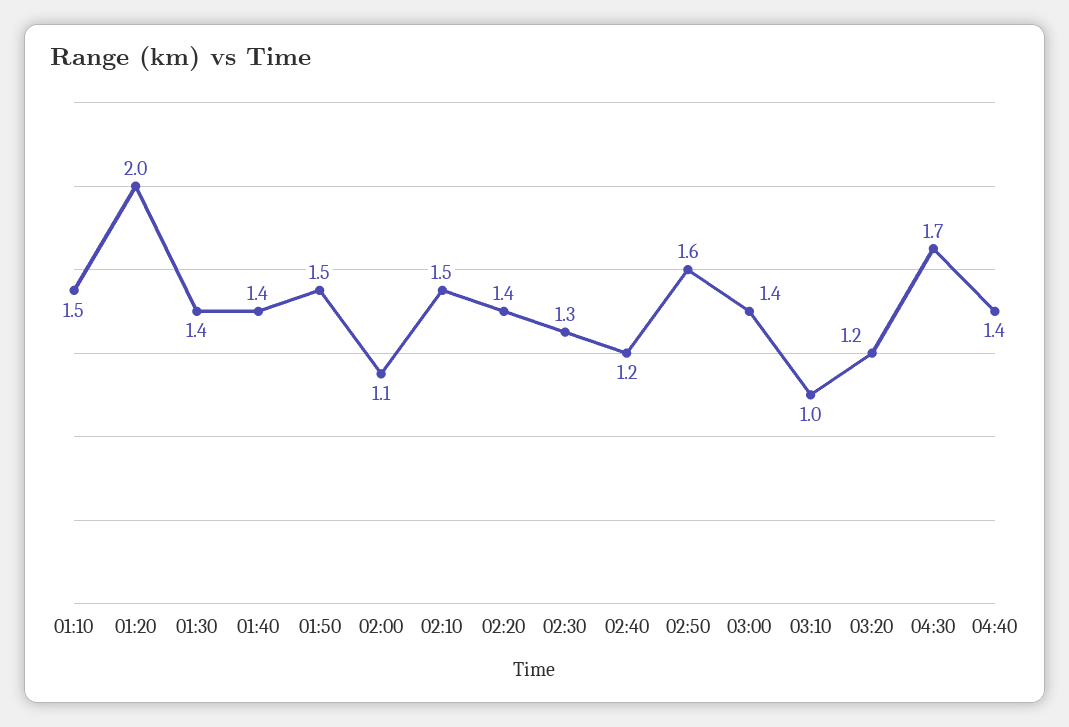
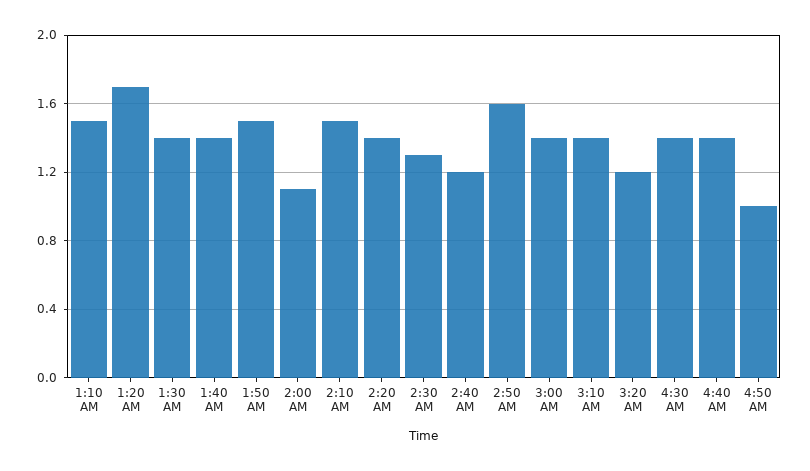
01:20: 2 -> 1.7
03:10: 1 -> 1.4
04:30: 1.7 -> 1.4
4:50 AM: none -> 1

